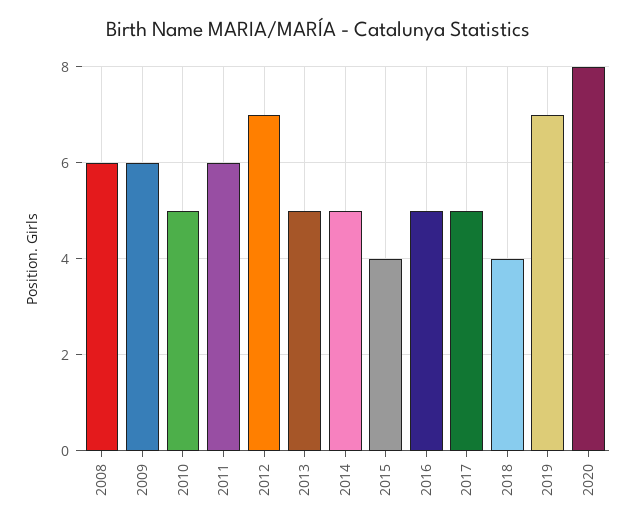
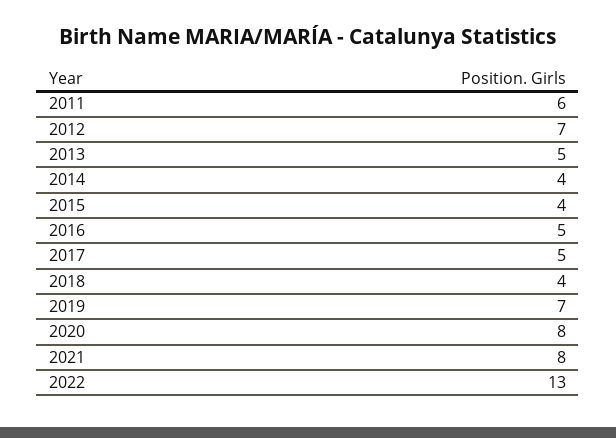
2008: 6 -> none
2009: 6 -> none
2010: 5 -> none
2014: 5 -> 4
2021: none -> 8
2022: none -> 13

